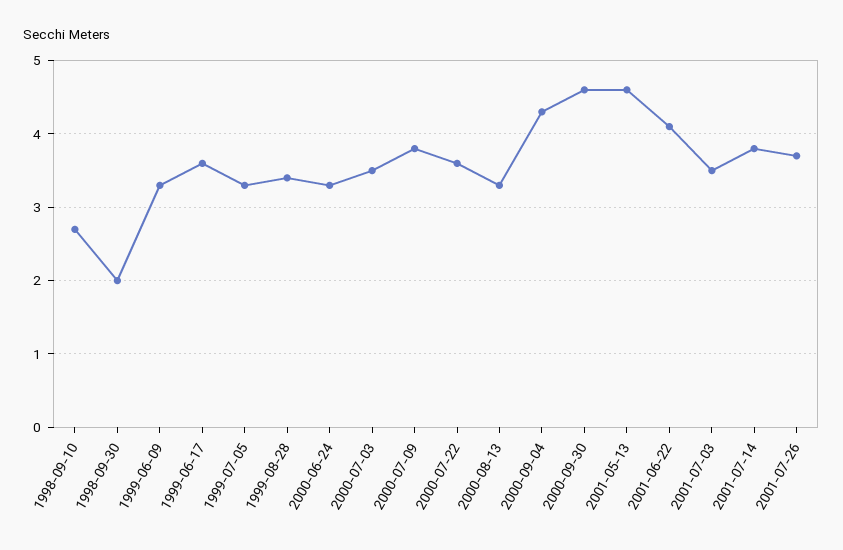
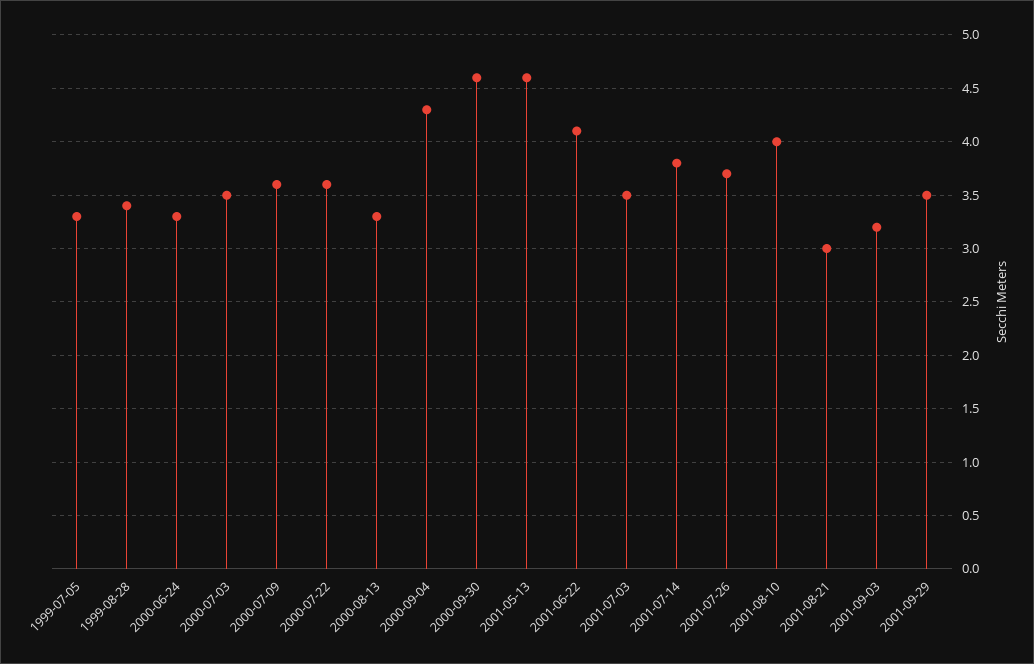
1998-09-10: 2.7 -> none
1998-09-30: 2 -> none
1999-06-09: 3.3 -> none
1999-06-17: 3.6 -> none
2000-07-09: 3.8 -> 3.6
2001-08-10: none -> 4
2001-08-21: none -> 3
2001-09-03: none -> 3.2
2001-09-29: none -> 3.5

